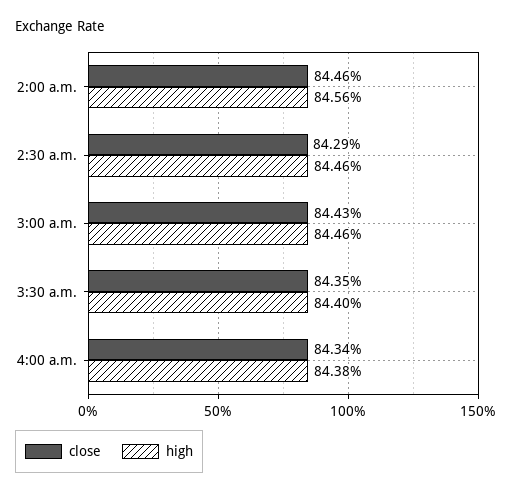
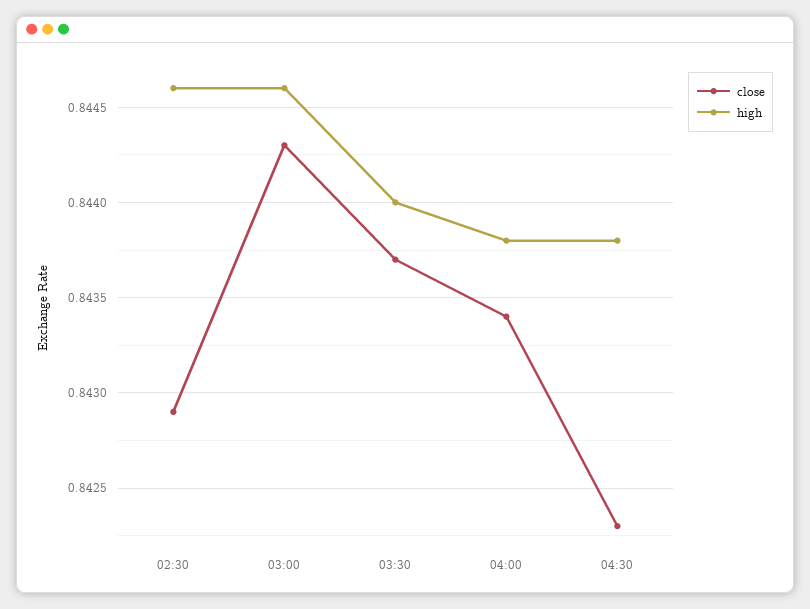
close, 2:00 a.m.: 0.8446 -> none
high, 2:00 a.m.: 0.8456 -> none
close, 3:30 a.m.: 0.8435 -> 0.8437
close, 04:30: none -> 0.8423
high, 04:30: none -> 0.8438

